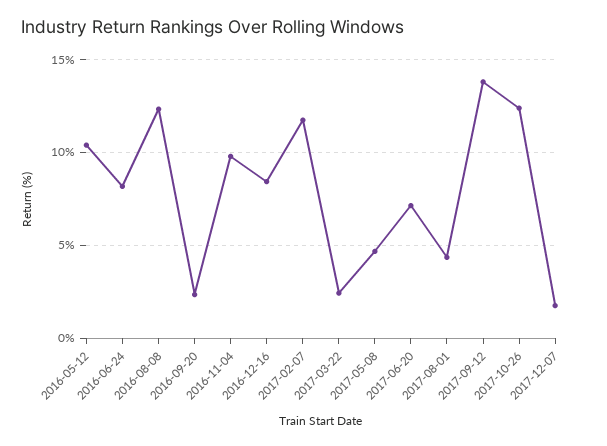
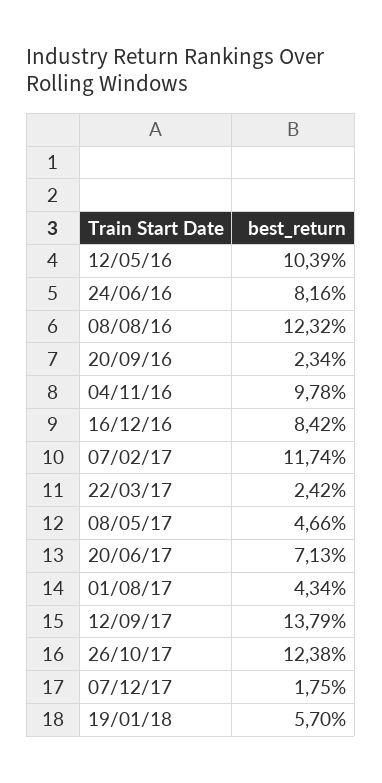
19/01/18: none -> 5.7

